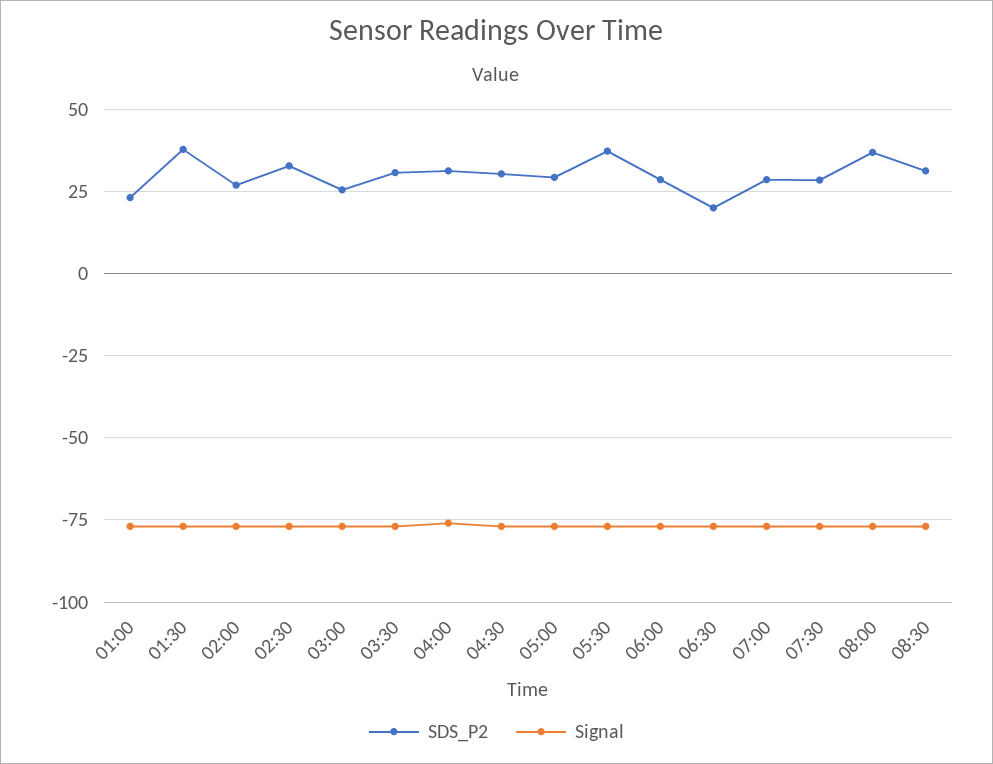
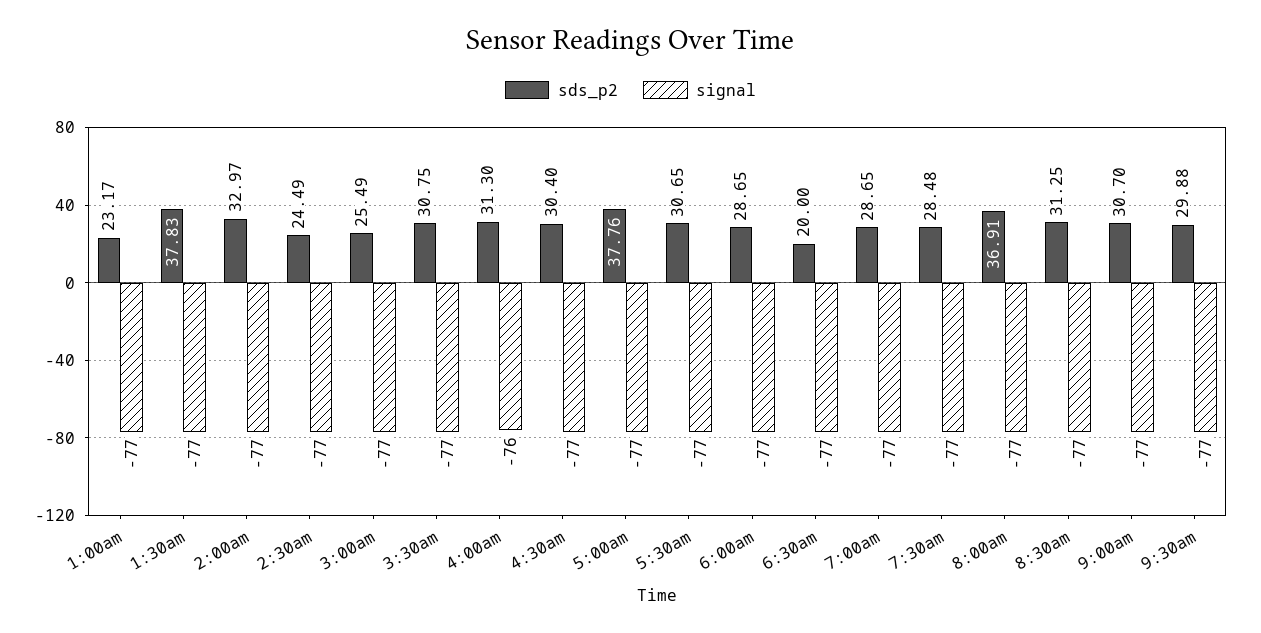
SDS_P2, 02:00: 27.5 -> 32.97
SDS_P2, 02:30: 32.5 -> 24.49
SDS_P2, 05:00: 30 -> 37.76
SDS_P2, 05:30: 37.5 -> 30.65
SDS_P2, 9:00am: none -> 30.7
Signal, 9:00am: none -> -77
SDS_P2, 9:30am: none -> 29.88
Signal, 9:30am: none -> -77

